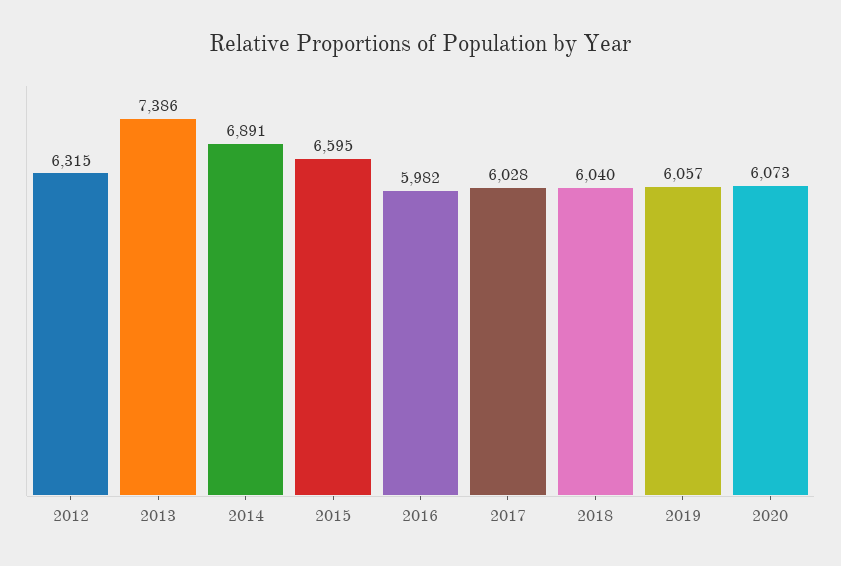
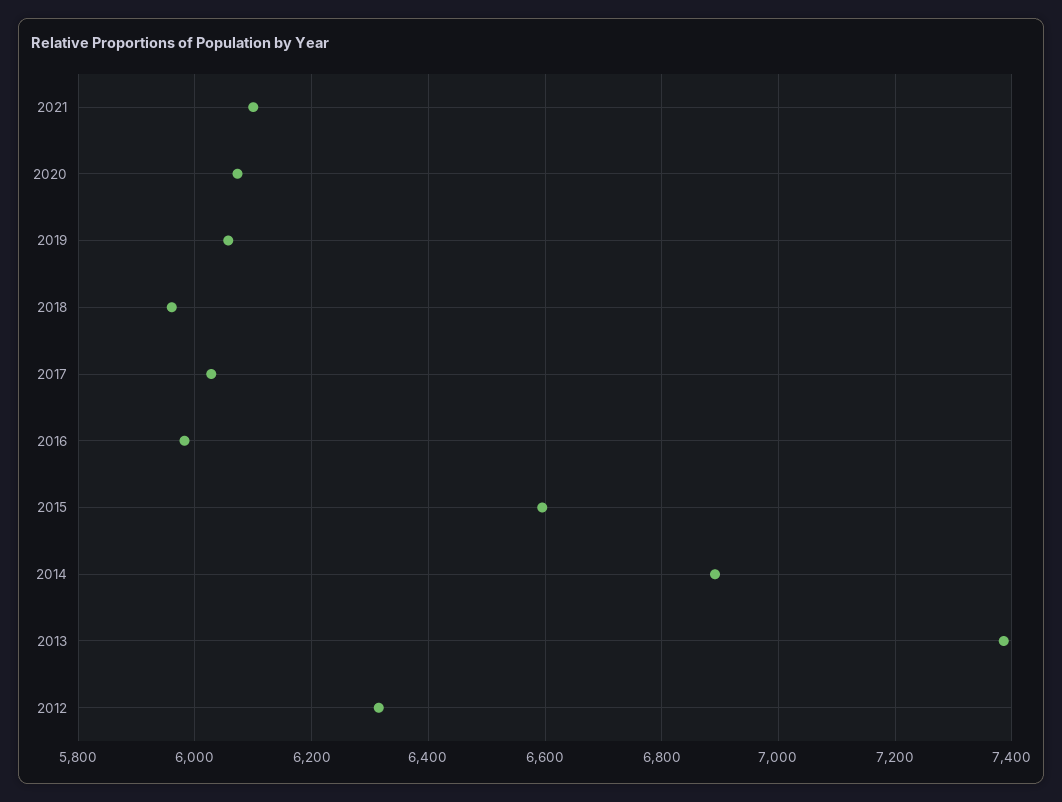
2018: 6040 -> 5960
2021: none -> 6100

